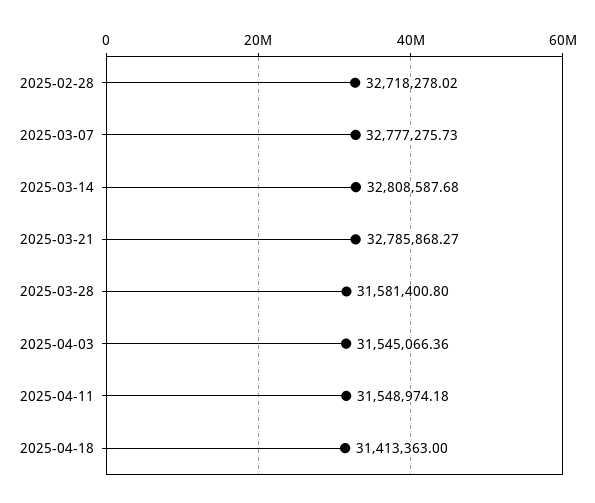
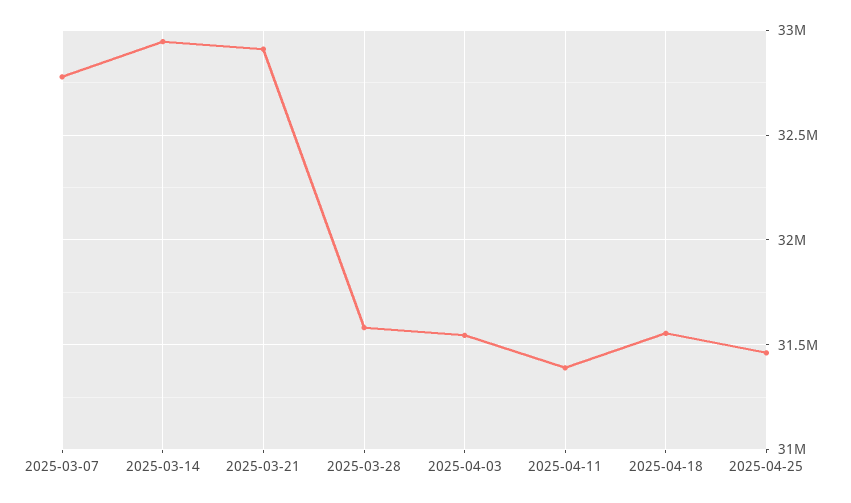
2025-02-28: 32718278.02 -> none
2025-03-14: 32808587.68 -> 32950000
2025-03-21: 32785868.27 -> 32900000
2025-04-11: 31548974.18 -> 31400000
2025-04-18: 31413363 -> 31550000
2025-04-25: none -> 31450000

